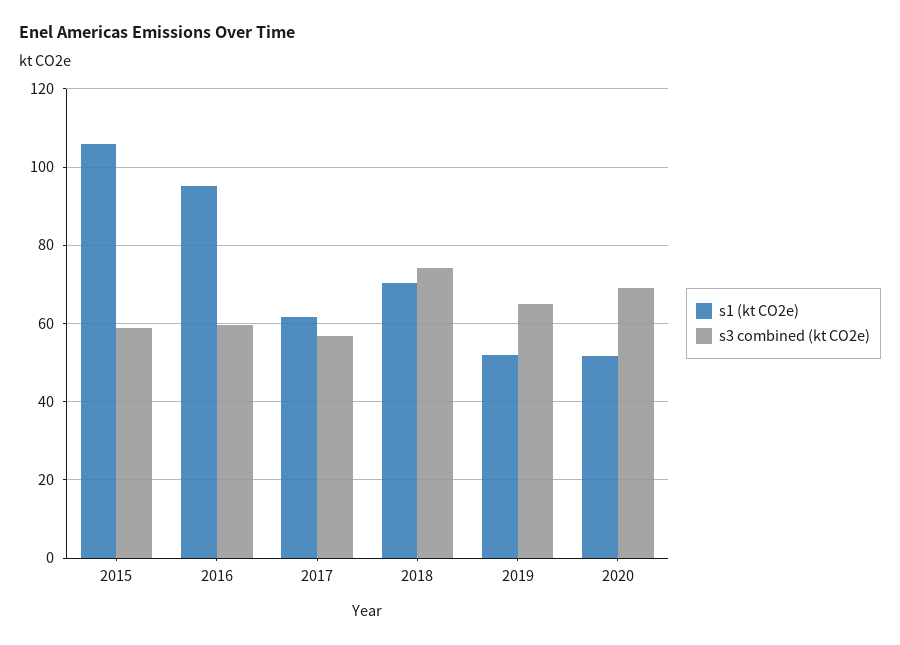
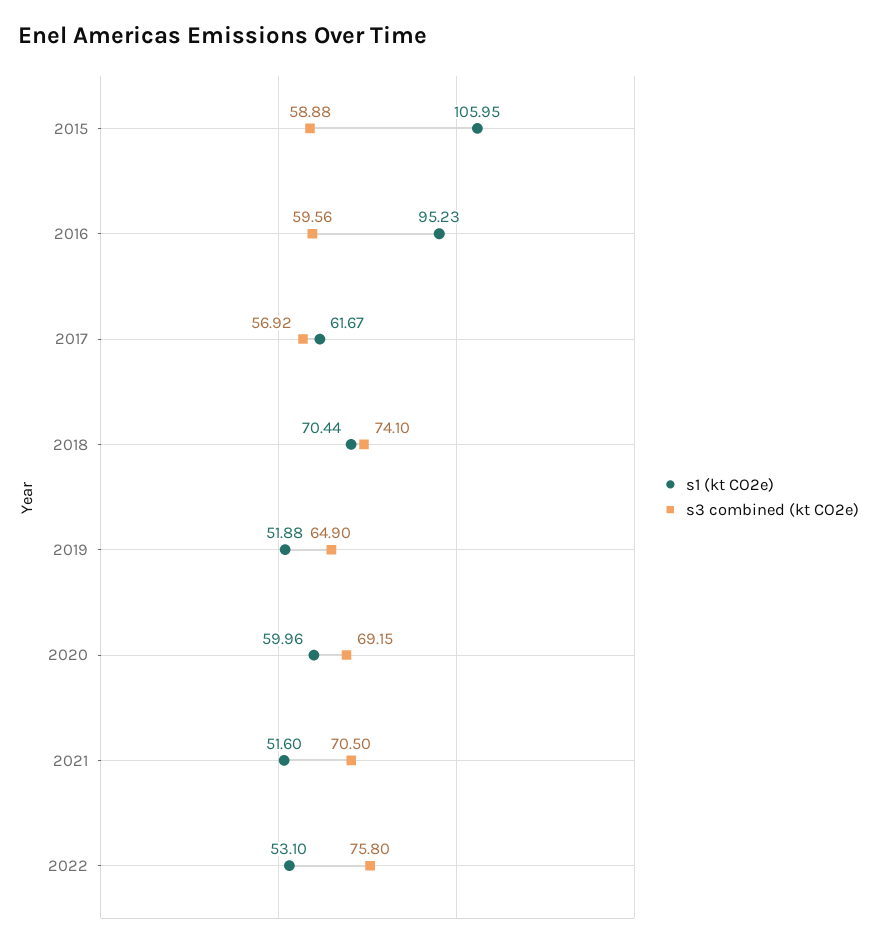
s1 (kt CO2e), 2020: 52 -> 59.96
s1 (kt CO2e), 2021: none -> 51.6
s3 combined (kt CO2e), 2021: none -> 70.5
s1 (kt CO2e), 2022: none -> 53.1
s3 combined (kt CO2e), 2022: none -> 75.8

